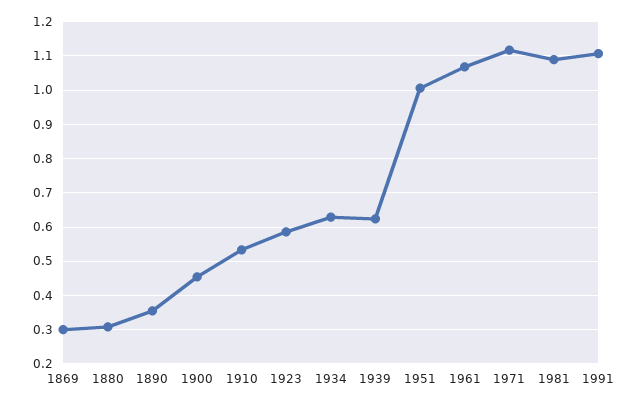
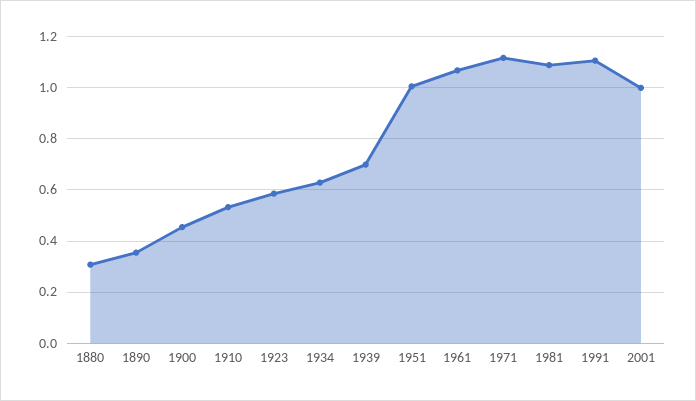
1869: 0.3 -> none
1939: 0.62 -> 0.7
2001: none -> 1

